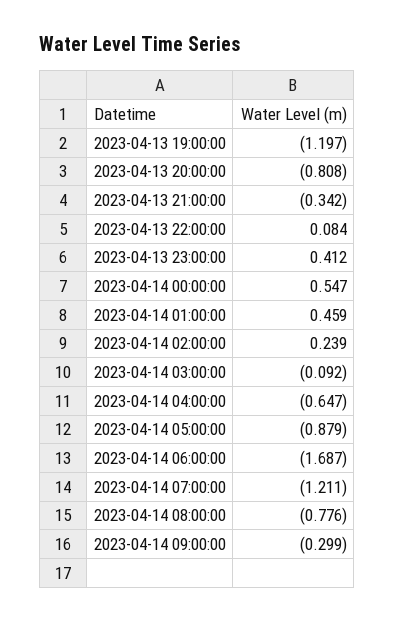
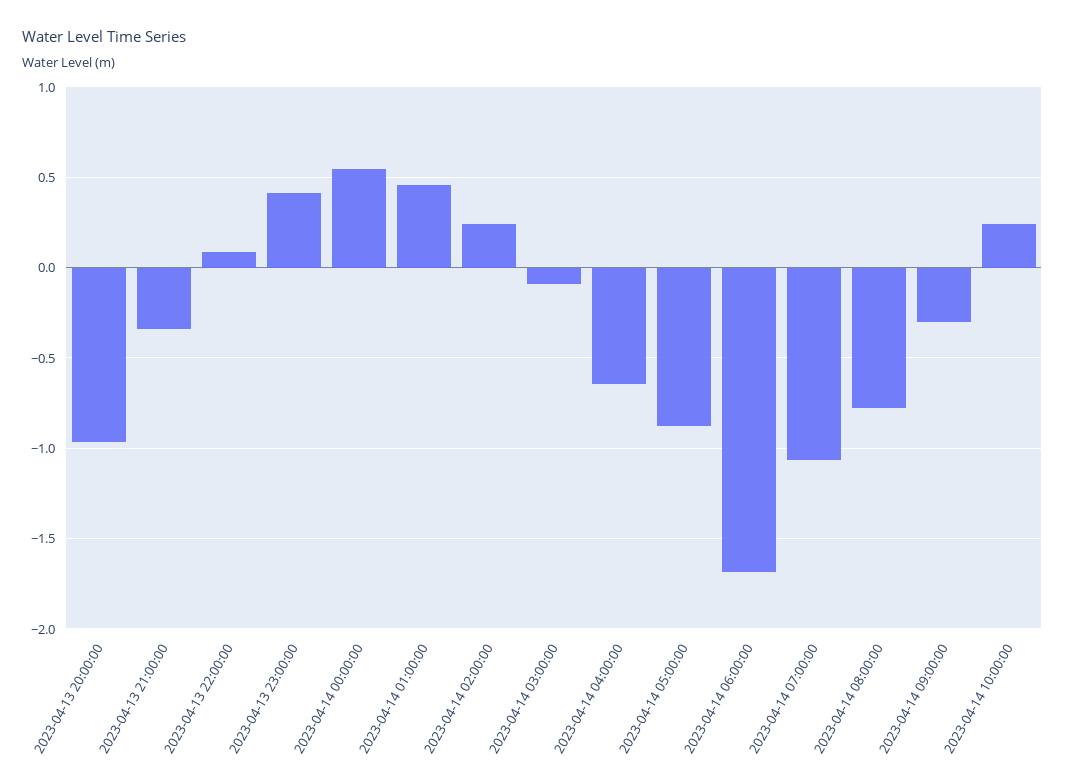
2023-04-13 19:00:00: -1.197 -> none
2023-04-13 20:00:00: -0.808 -> -0.95
2023-04-14 07:00:00: -1.211 -> -1.05
2023-04-14 10:00:00: none -> 0.25

